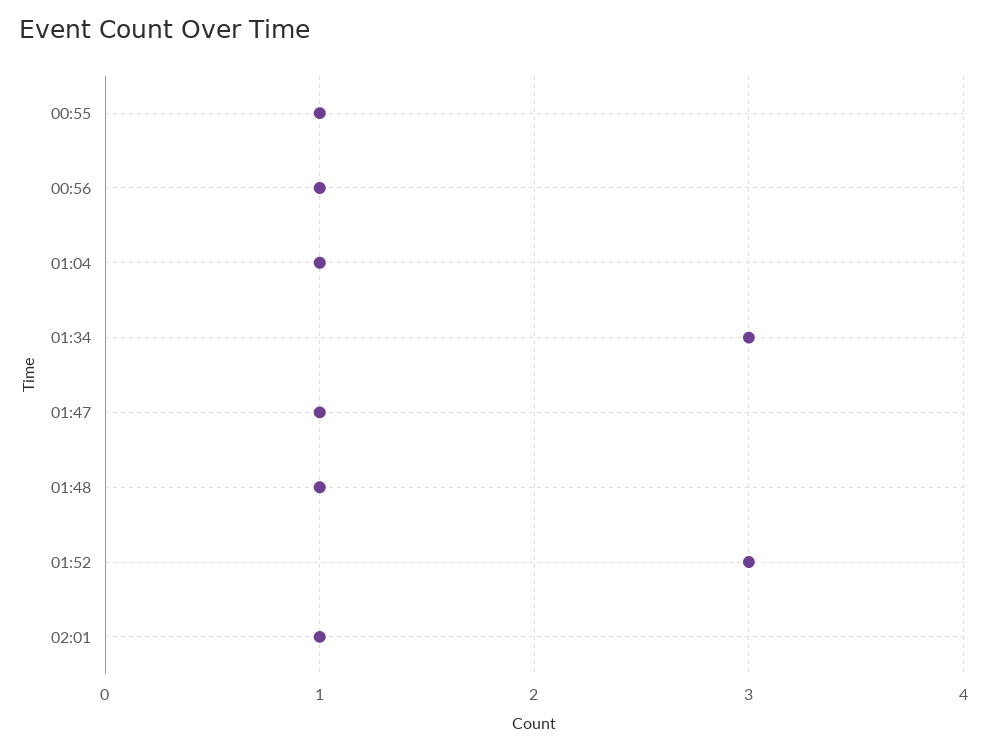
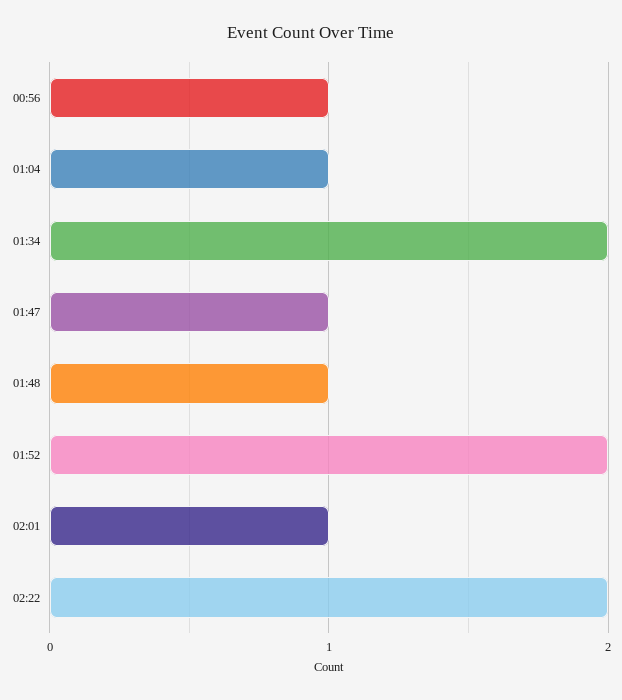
00:55: 1 -> none
01:34: 3 -> 2
01:52: 3 -> 2
02:22: none -> 2

